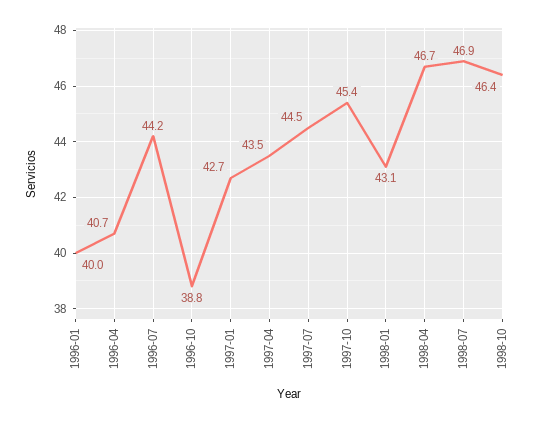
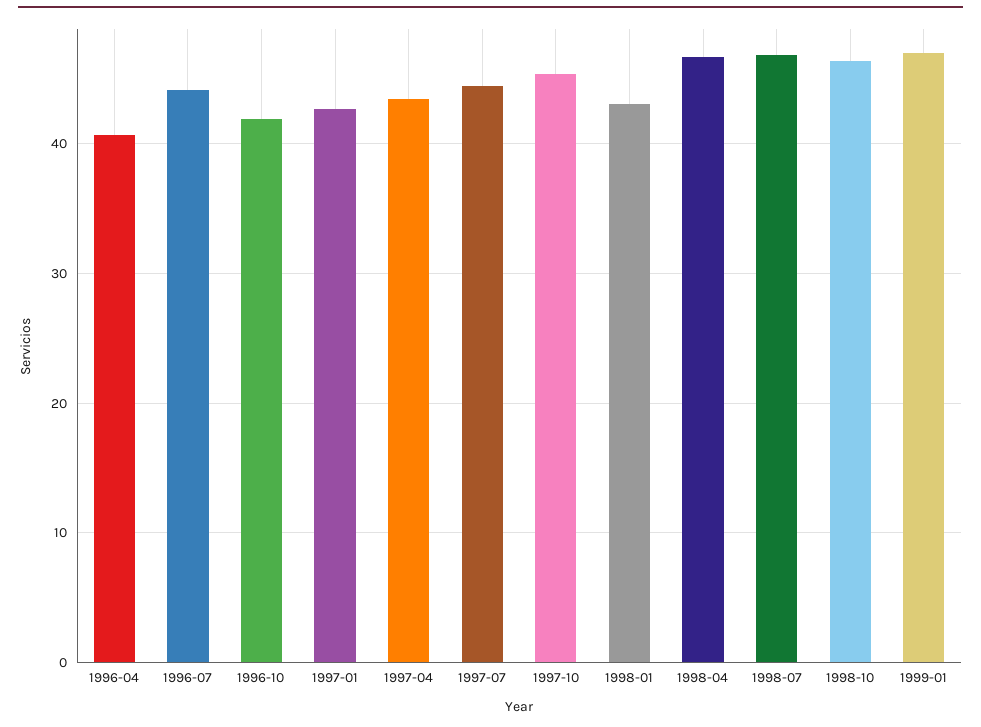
1996-01: 40 -> none
1996-10: 38.8 -> 42
1999-01: none -> 47

